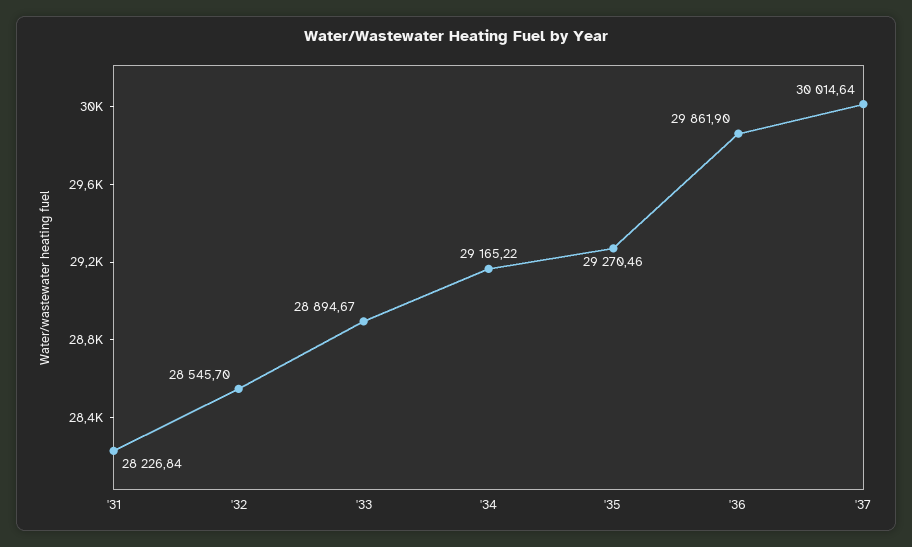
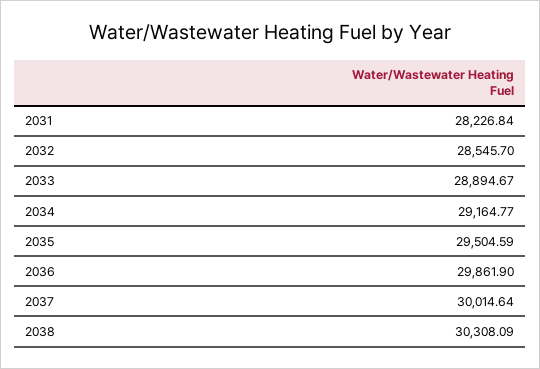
'34: 29165.22 -> 29164.77
'35: 29270.46 -> 29504.59
2038: none -> 30308.09

